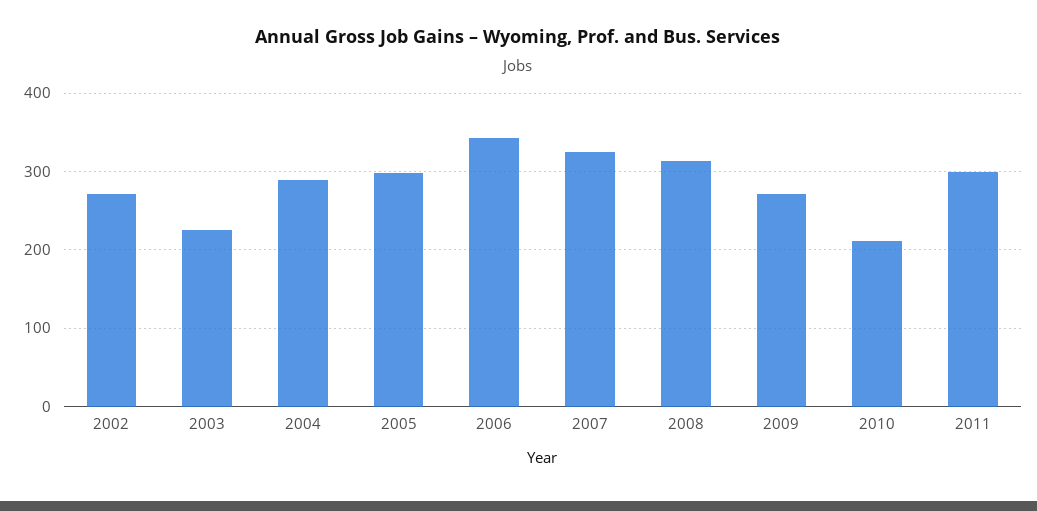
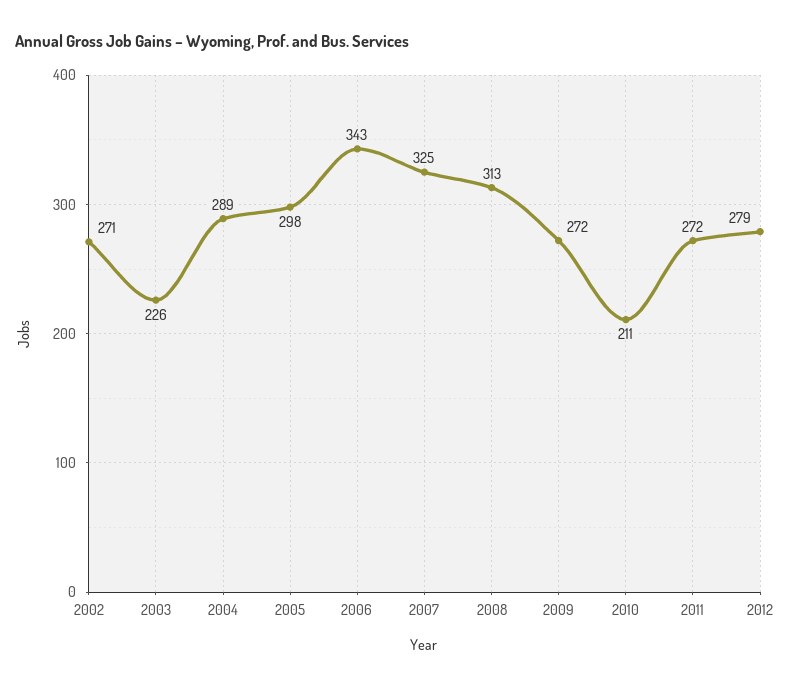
2011: 300 -> 272
2012: none -> 279

